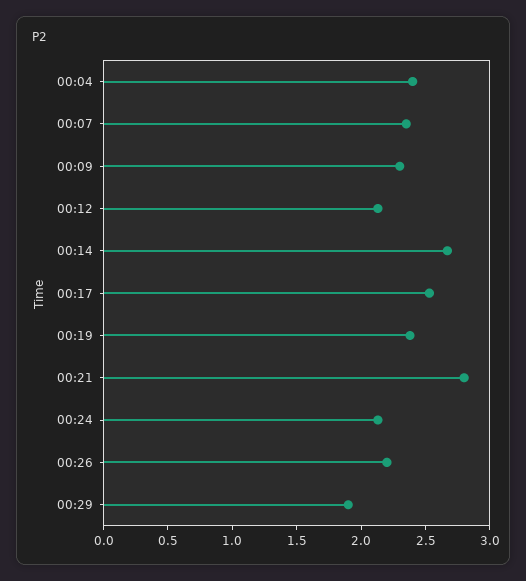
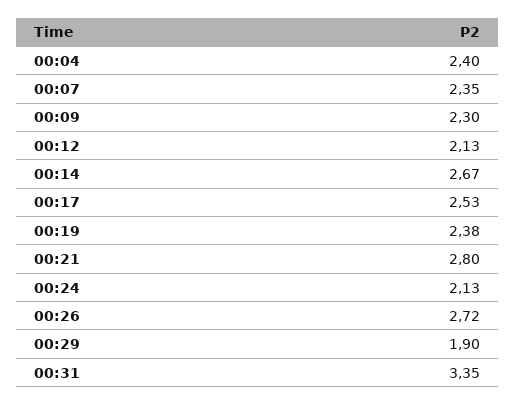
00:26: 2.2 -> 2.72
00:31: none -> 3.35

